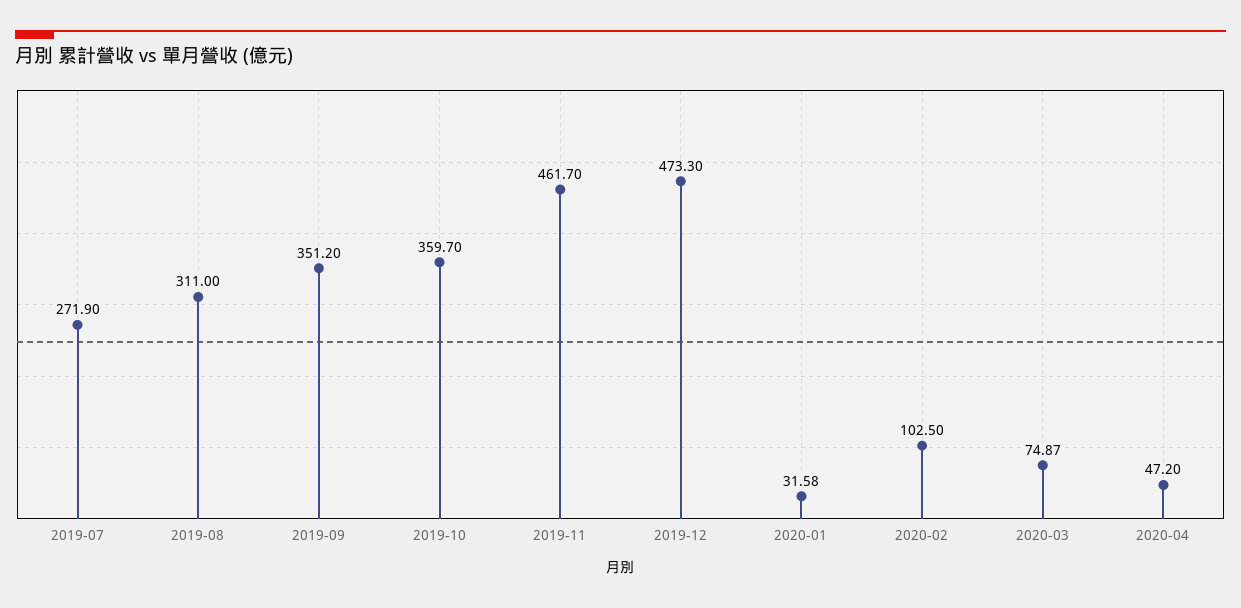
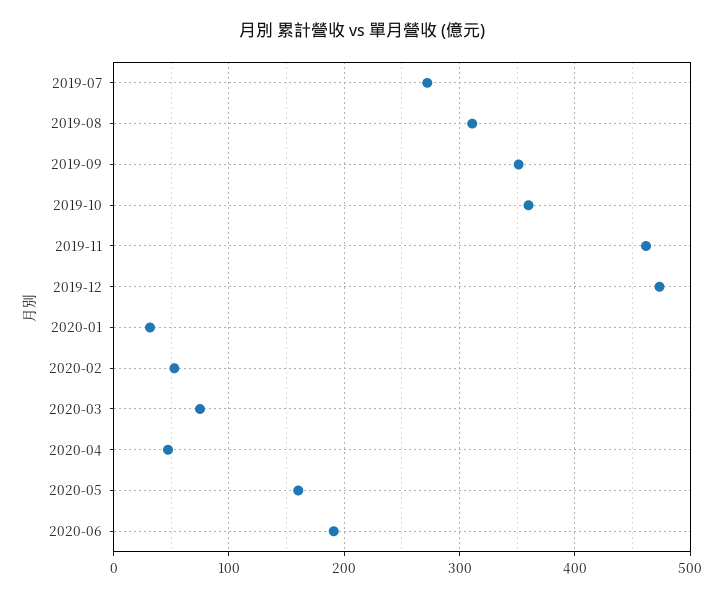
2020-02: 102.5 -> 50
2020-05: none -> 160
2020-06: none -> 190

